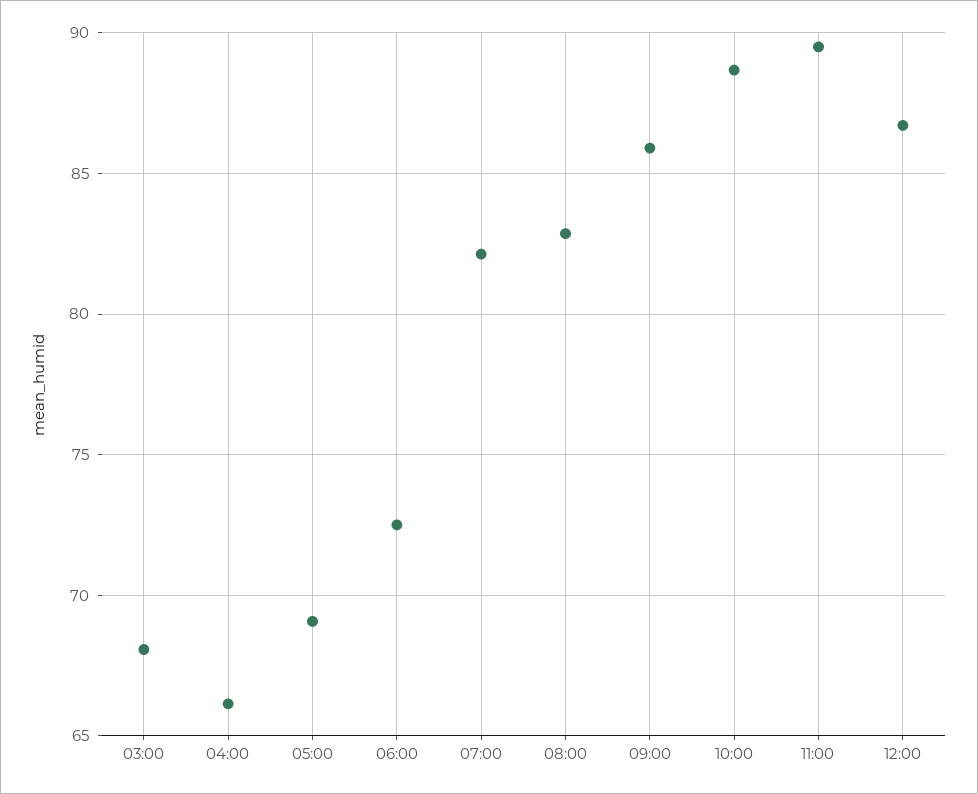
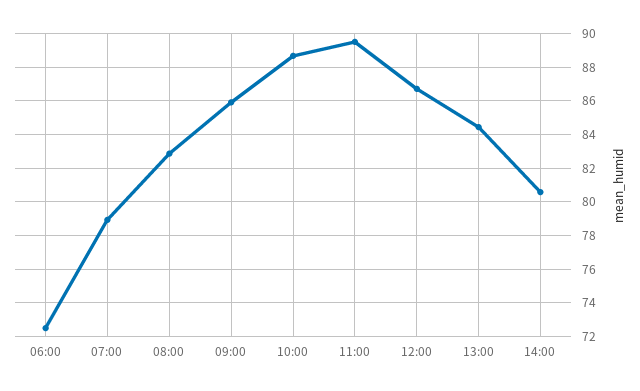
03:00: 68 -> none
04:00: 66 -> none
05:00: 69 -> none
07:00: 82 -> 79
13:00: none -> 84.5
14:00: none -> 80.5

